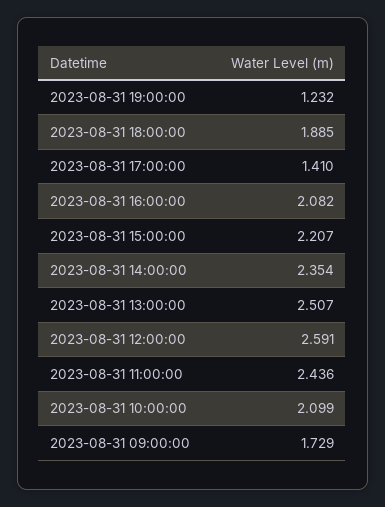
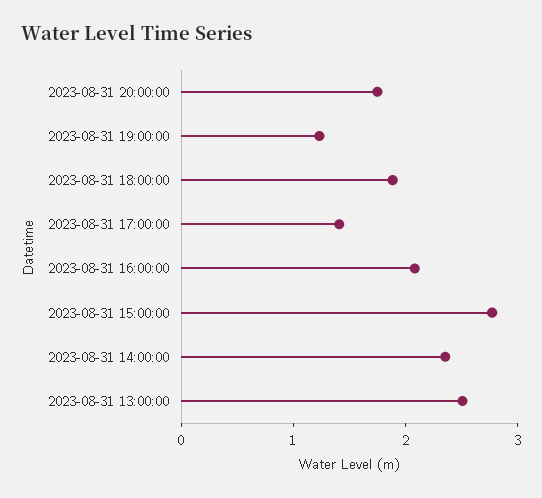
2023-08-31 15:00:00: 2.207 -> 2.8
2023-08-31 12:00:00: 2.591 -> none
2023-08-31 11:00:00: 2.436 -> none
2023-08-31 10:00:00: 2.099 -> none
2023-08-31 09:00:00: 1.729 -> none
2023-08-31 20:00:00: none -> 1.8

